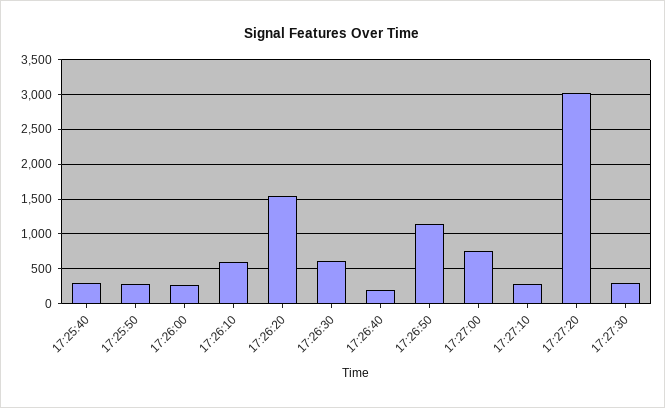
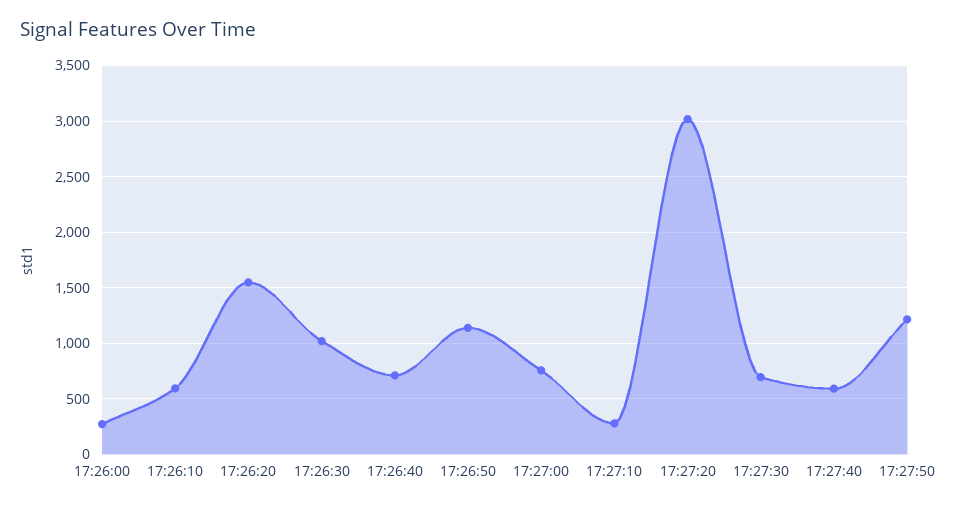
17:25:40: 300 -> none
17:25:50: 300 -> none
17:26:30: 600 -> 1000
17:26:40: 200 -> 700
17:27:30: 300 -> 700
17:27:40: none -> 600
17:27:50: none -> 1200

